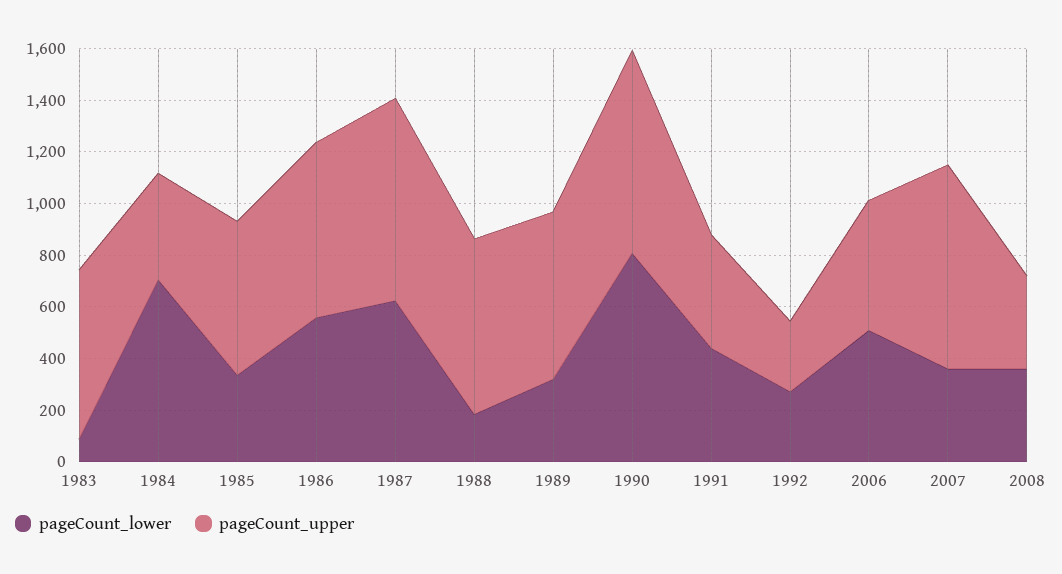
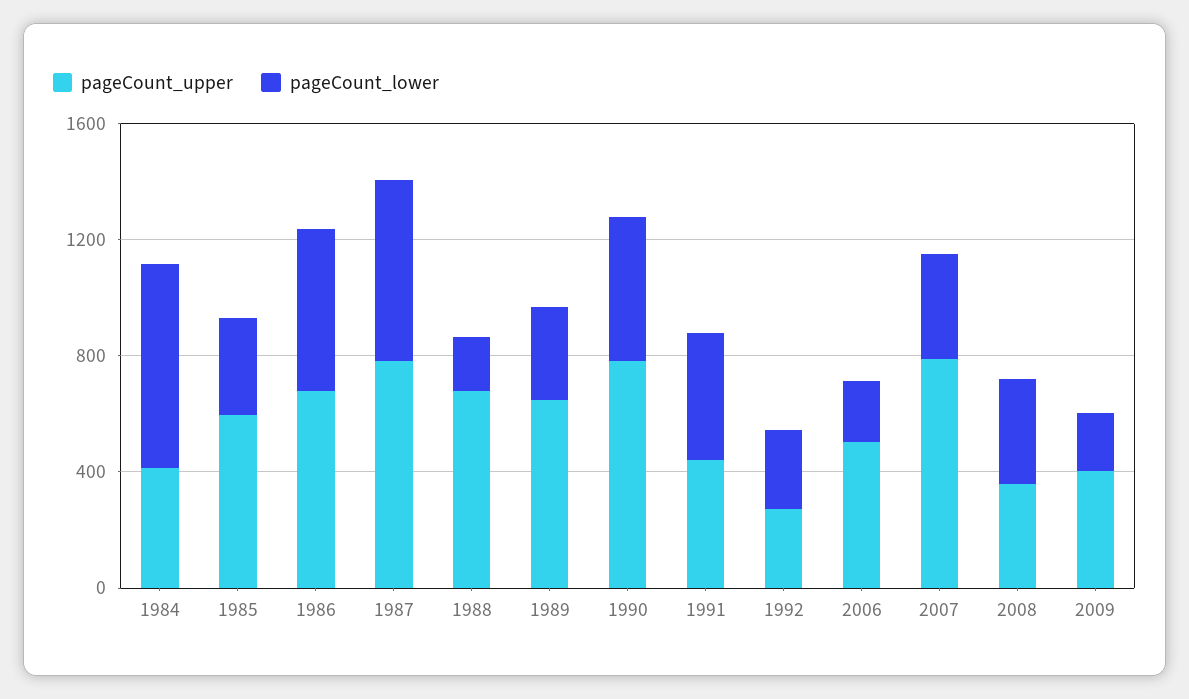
pageCount_lower, 1983: 100 -> none
pageCount_upper, 1983: 650 -> none
pageCount_lower, 1990: 800 -> 500
pageCount_lower, 2006: 500 -> 200
pageCount_upper, 2009: none -> 400
pageCount_lower, 2009: none -> 200

